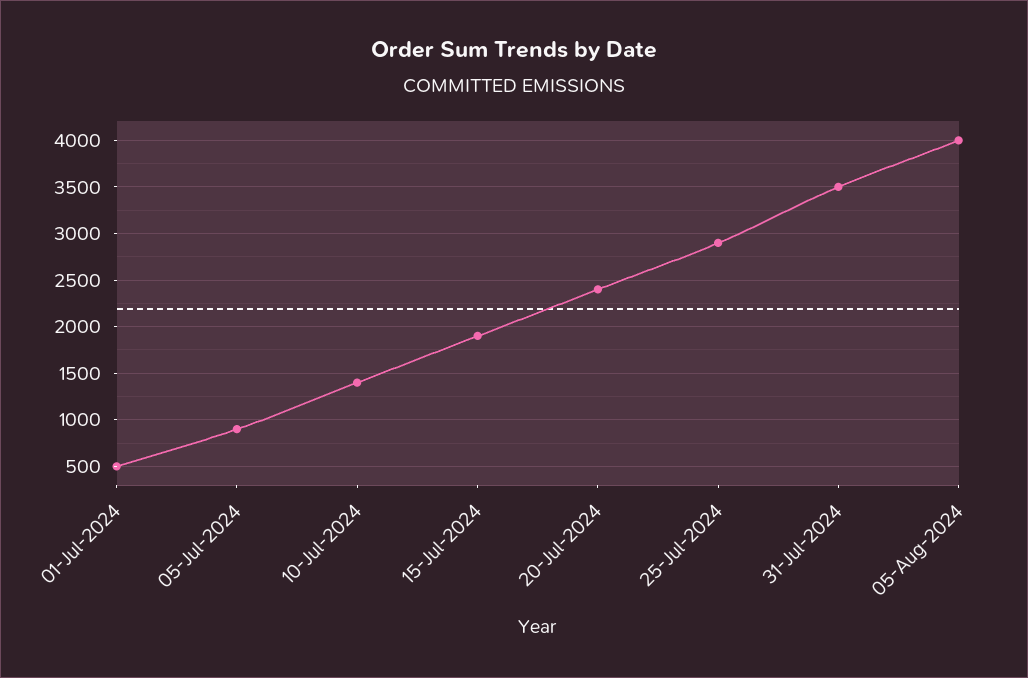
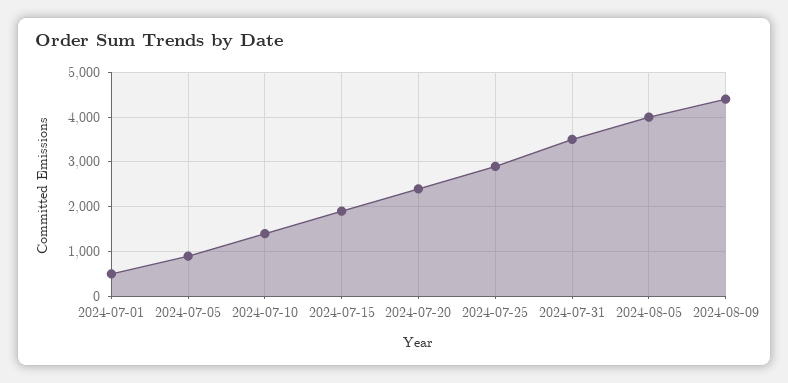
2024-08-09: none -> 4400

